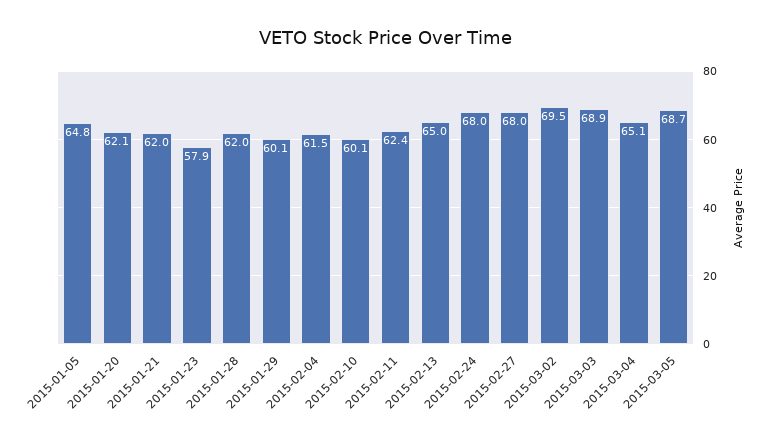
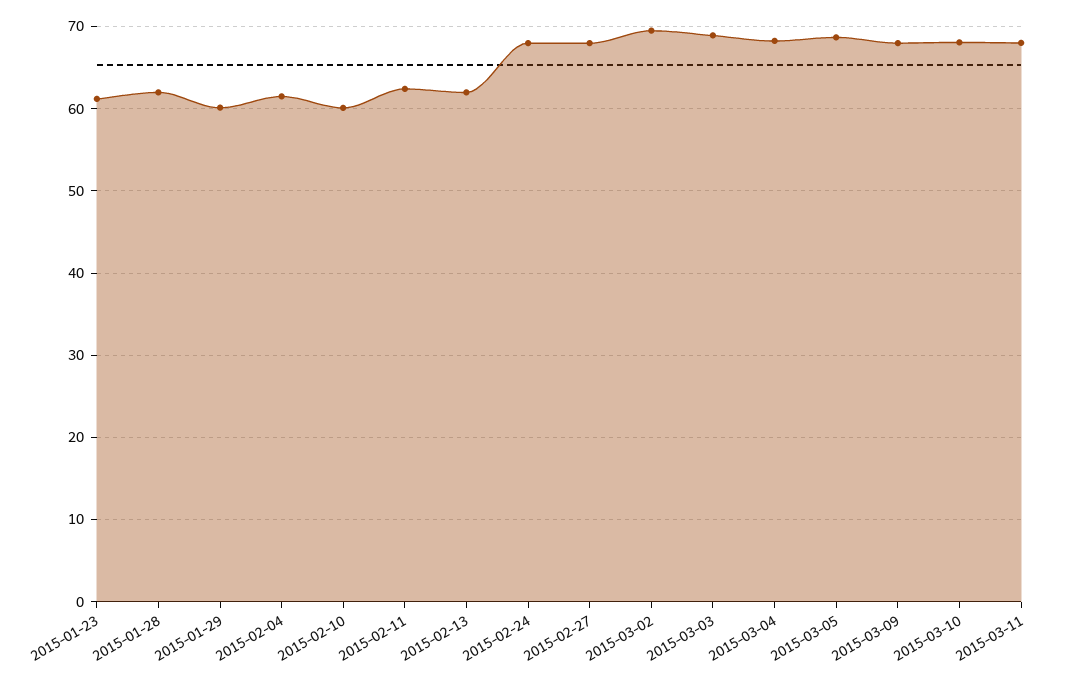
2015-01-05: 64.8 -> none
2015-01-20: 62.1 -> none
2015-01-21: 62 -> none
2015-01-23: 57.9 -> 61
2015-02-13: 65 -> 62
2015-03-04: 65.1 -> 68
2015-03-09: none -> 68
2015-03-10: none -> 68
2015-03-11: none -> 68

